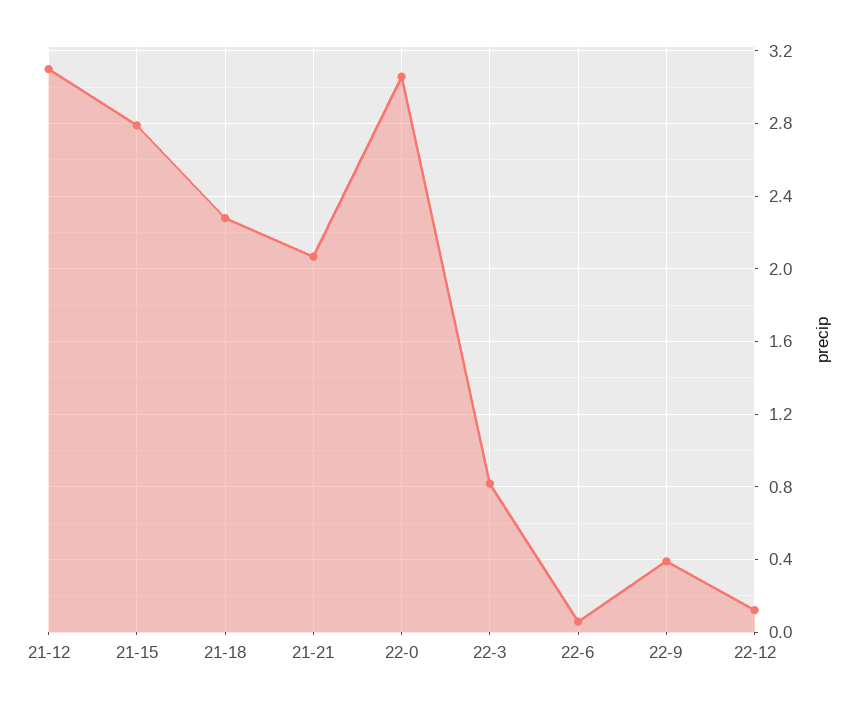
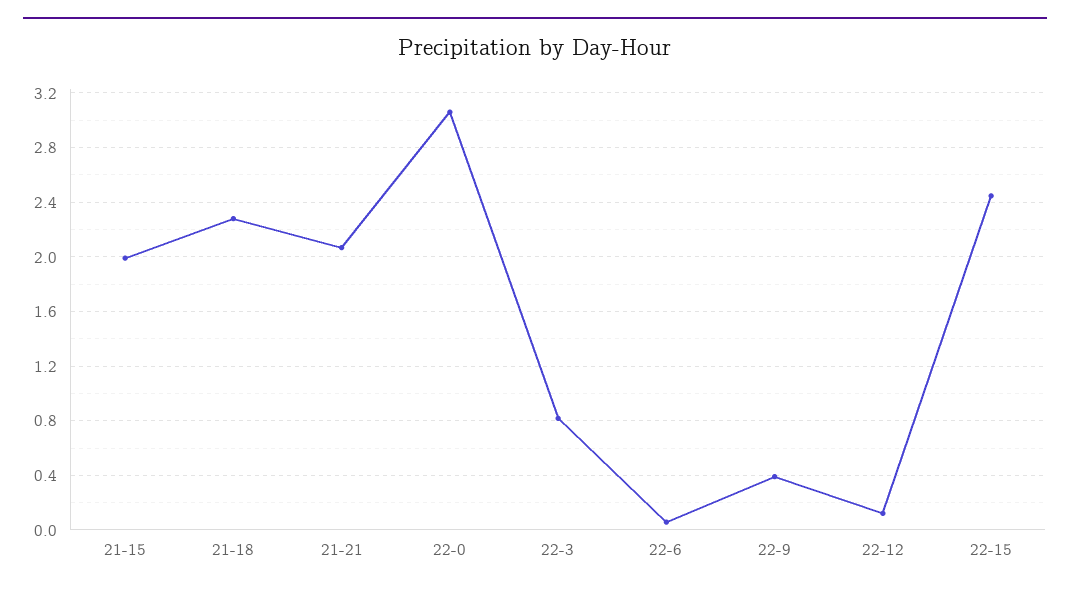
21-12: 3.1 -> none
21-15: 2.8 -> 2
22-15: none -> 2.45

